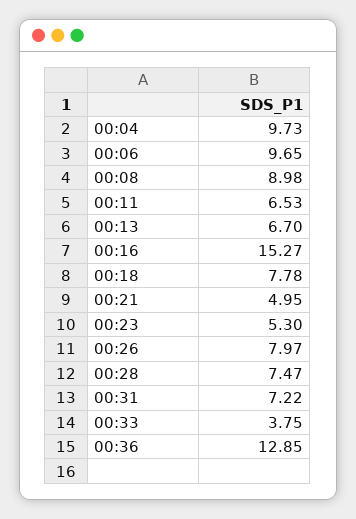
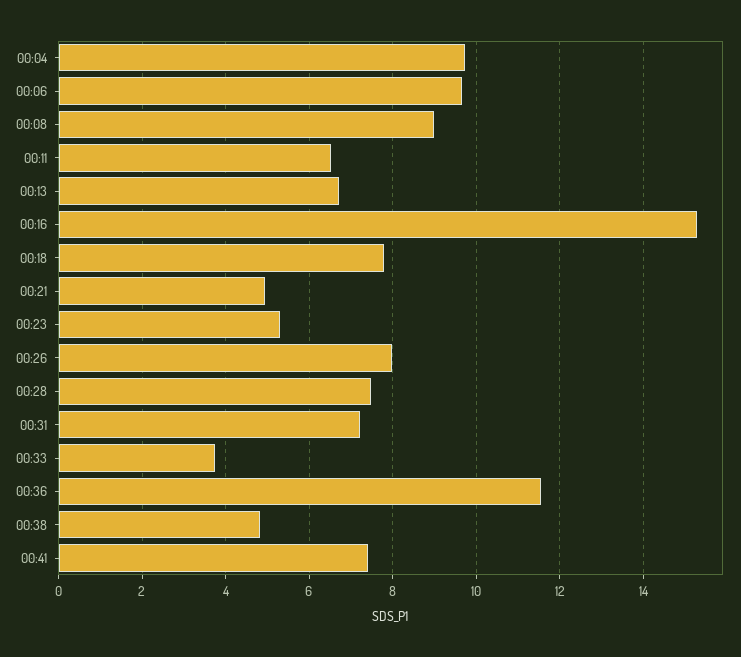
00:36: 12.85 -> 11.6
00:38: none -> 4.8
00:41: none -> 7.4

